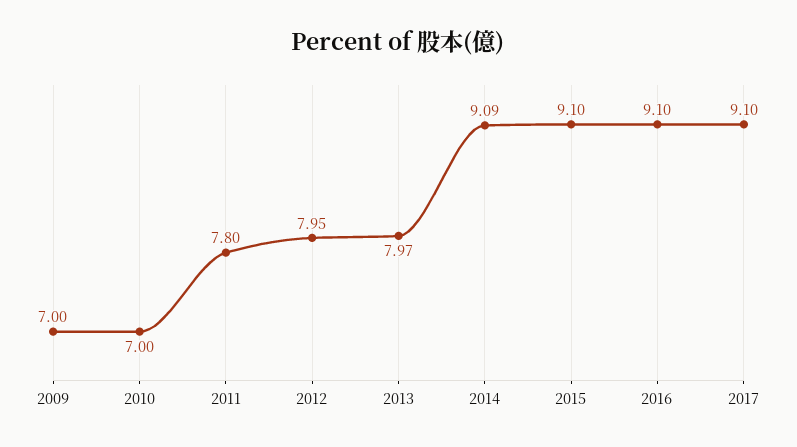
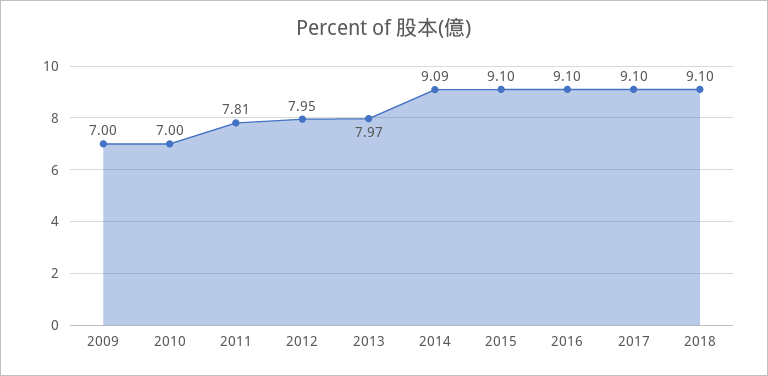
2011: 7.8 -> 7.81
2018: none -> 9.1

